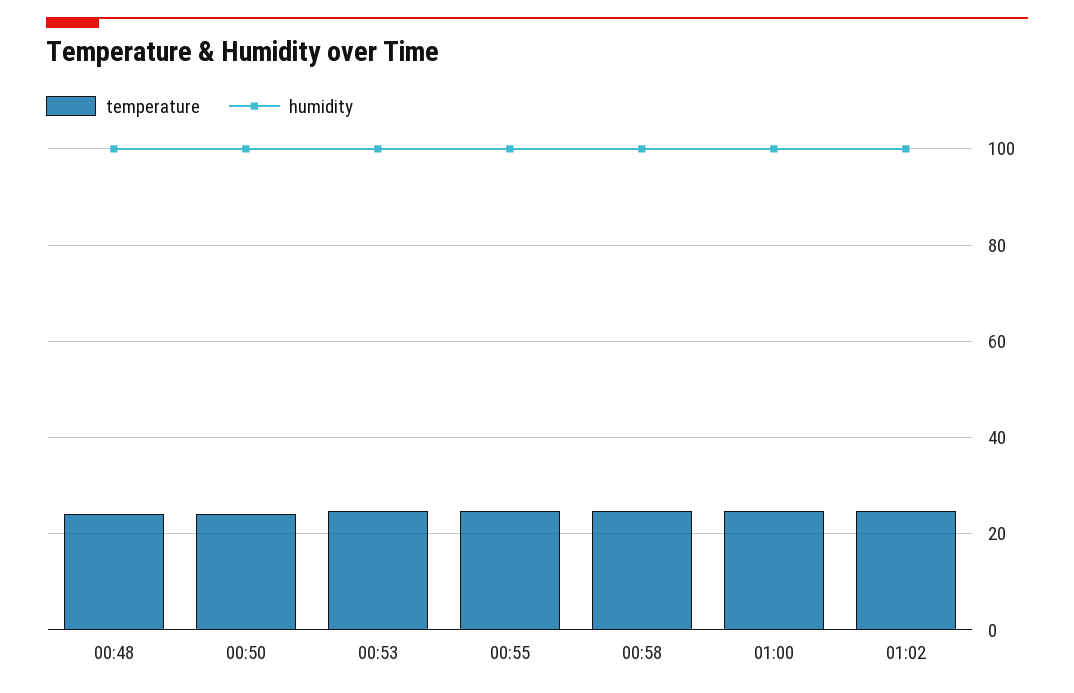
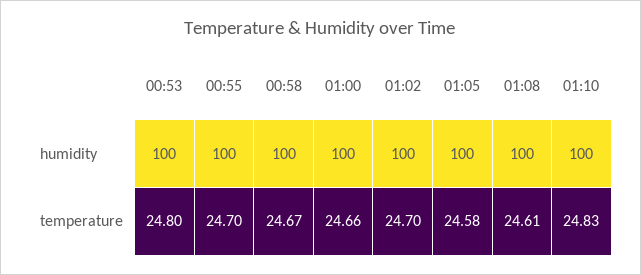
temperature, 00:48: 24 -> none
humidity, 00:48: 100 -> none
temperature, 00:50: 24 -> none
humidity, 00:50: 100 -> none
humidity, 01:05: none -> 100
humidity, 01:08: none -> 100
humidity, 01:10: none -> 100
temperature, 01:05: none -> 24.58
temperature, 01:08: none -> 24.61
temperature, 01:10: none -> 24.83

